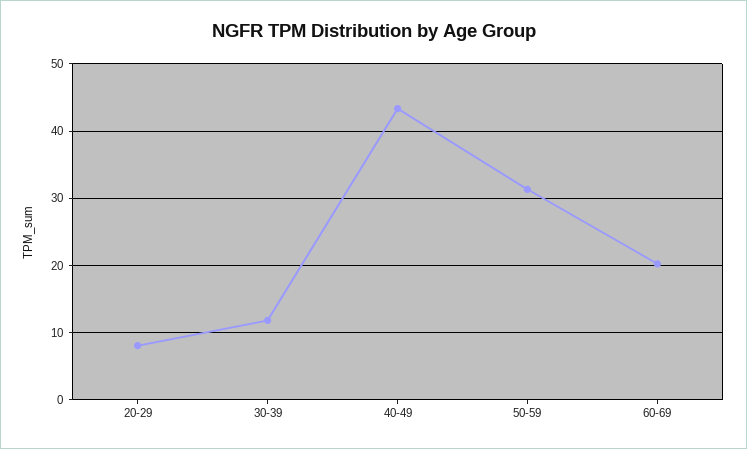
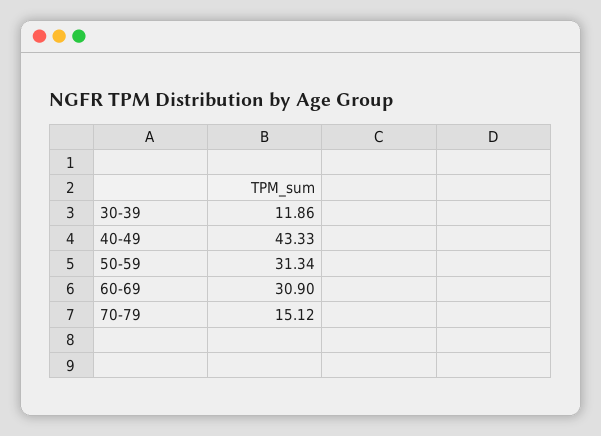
20-29: 8 -> none
60-69: 20 -> 30.9
70-79: none -> 15.12

